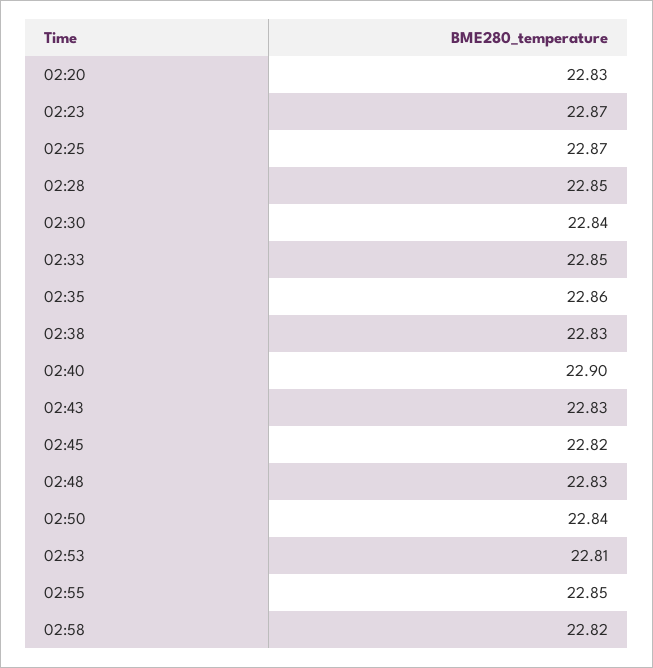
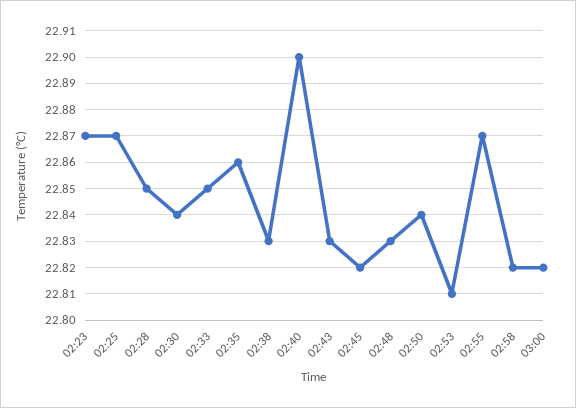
02:20: 22.83 -> none
02:55: 22.85 -> 22.87
03:00: none -> 22.82

